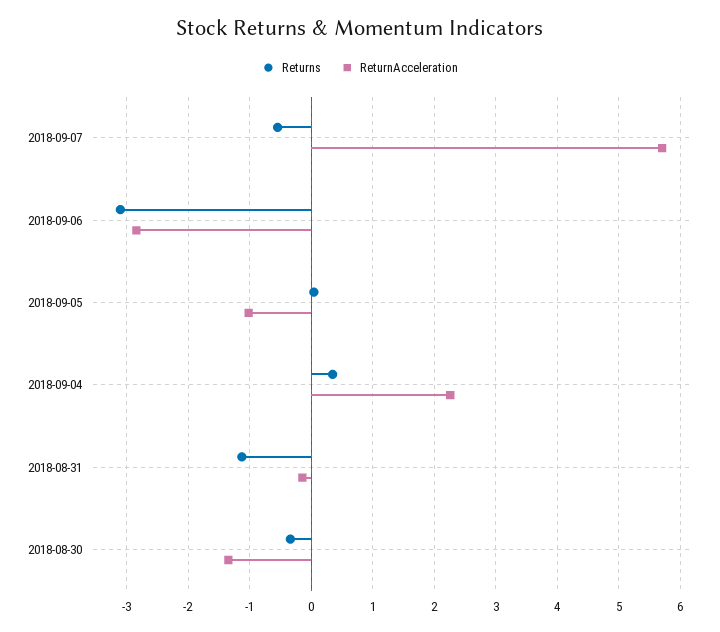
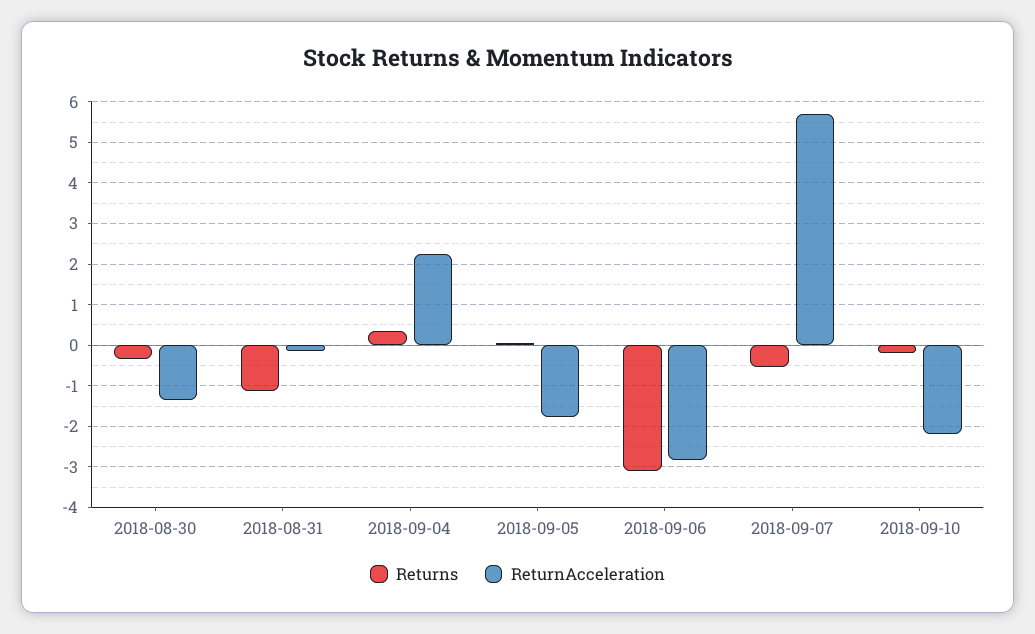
ReturnAcceleration, 2018-09-05: -1 -> -1.8
Returns, 2018-09-10: none -> -0.2
ReturnAcceleration, 2018-09-10: none -> -2.2

